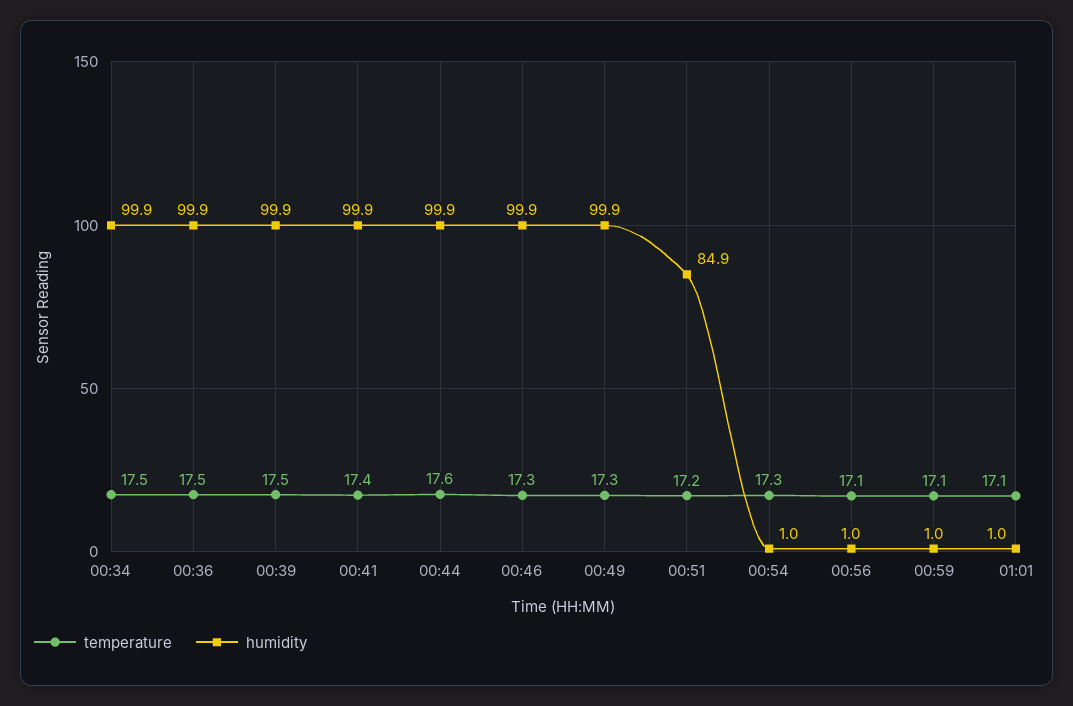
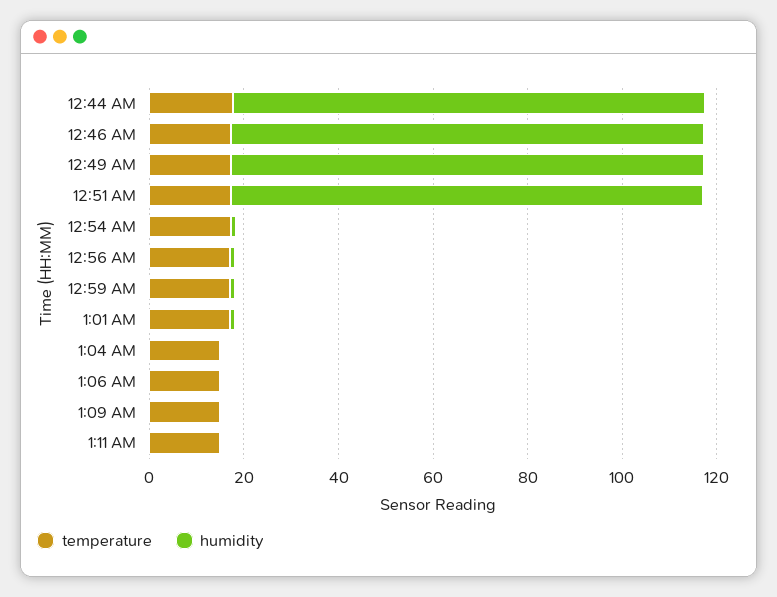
temperature, 00:34: 17.5 -> none
humidity, 00:34: 99.9 -> none
temperature, 00:36: 17.5 -> none
humidity, 00:36: 99.9 -> none
temperature, 00:39: 17.5 -> none
humidity, 00:39: 99.9 -> none
temperature, 00:41: 17.4 -> none
humidity, 00:41: 99.9 -> none
humidity, 00:51: 84.9 -> 100
temperature, 1:04 AM: none -> 15
humidity, 1:04 AM: none -> 0
temperature, 1:06 AM: none -> 15
humidity, 1:06 AM: none -> 0
temperature, 1:09 AM: none -> 15
humidity, 1:09 AM: none -> 0
temperature, 1:11 AM: none -> 15
humidity, 1:11 AM: none -> 0

